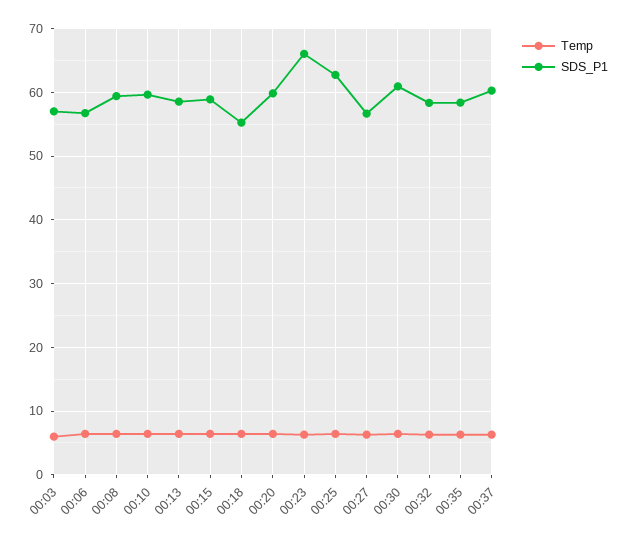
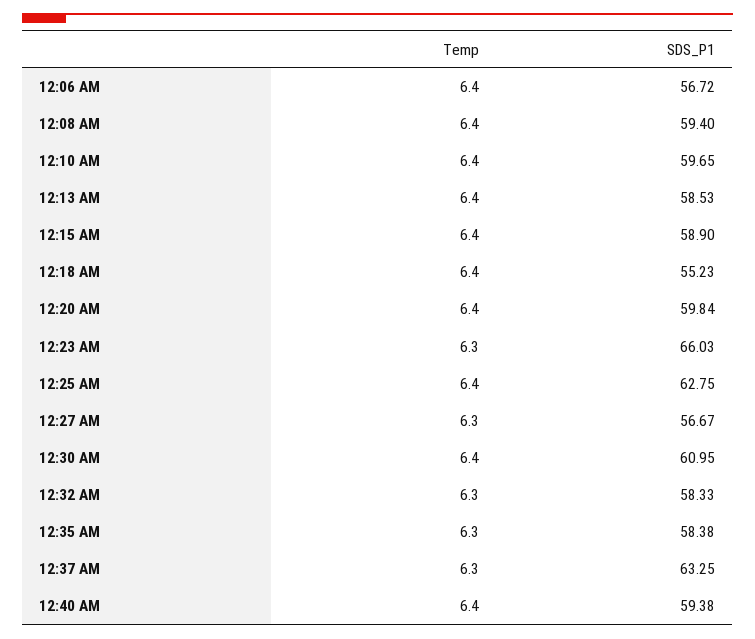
Temp, 00:03: 6 -> none
SDS_P1, 00:03: 57 -> none
SDS_P1, 00:37: 60 -> 63.25
Temp, 12:40 AM: none -> 6.4
SDS_P1, 12:40 AM: none -> 59.38

